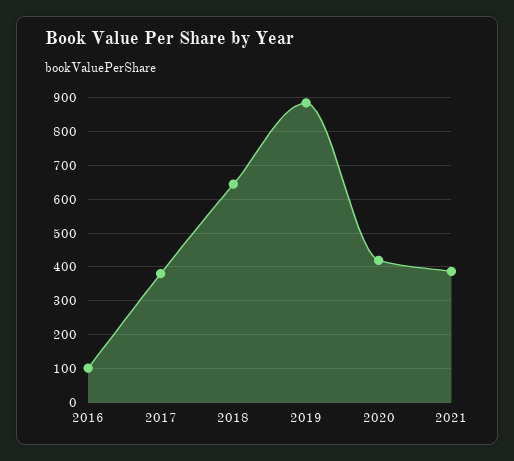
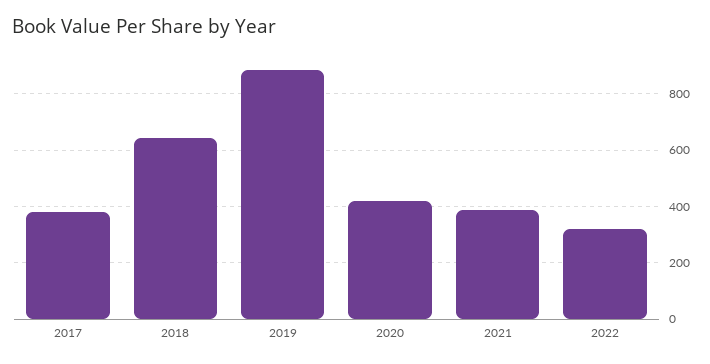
2016: 100 -> none
2022: none -> 325

